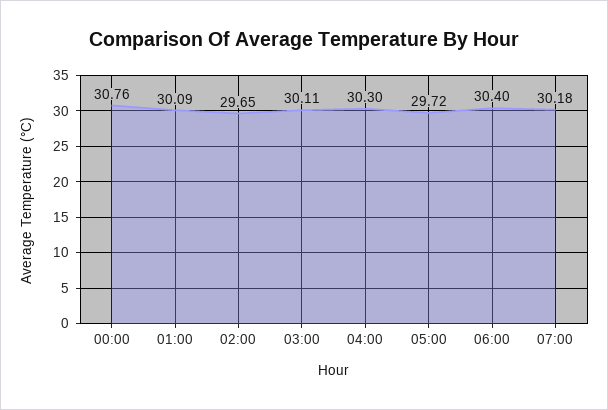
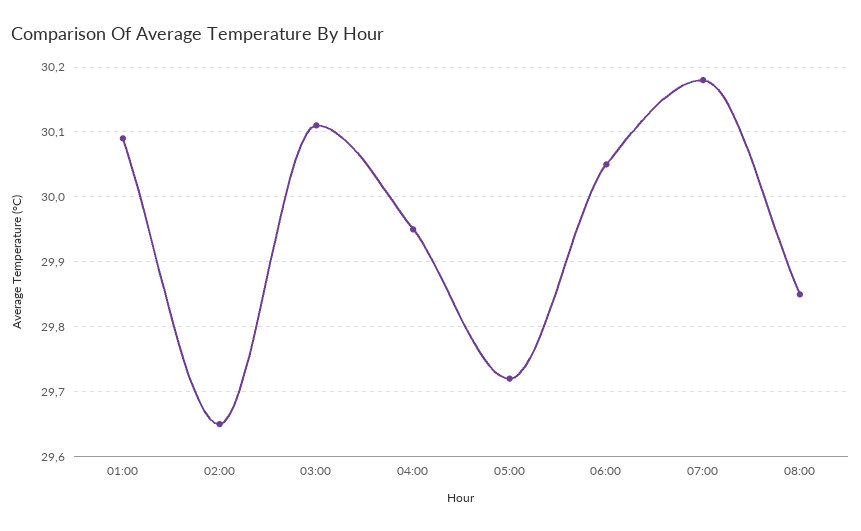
00:00: 30.76 -> none
04:00: 30.3 -> 29.95
06:00: 30.4 -> 30.05
08:00: none -> 29.85

